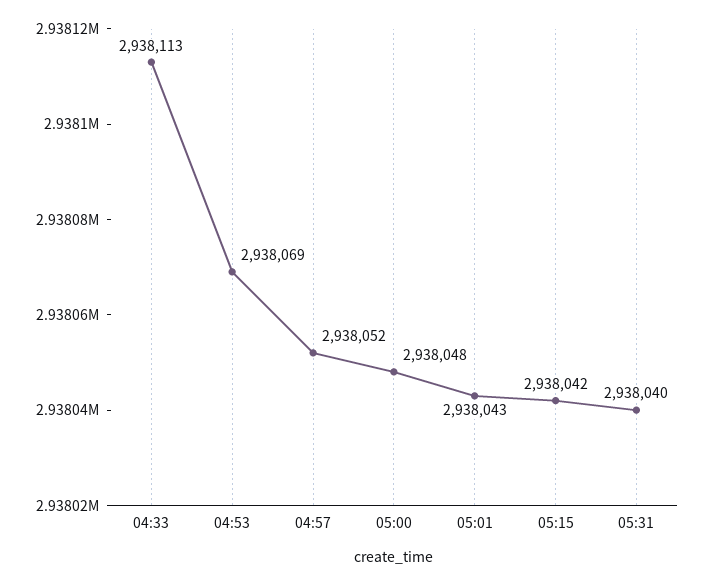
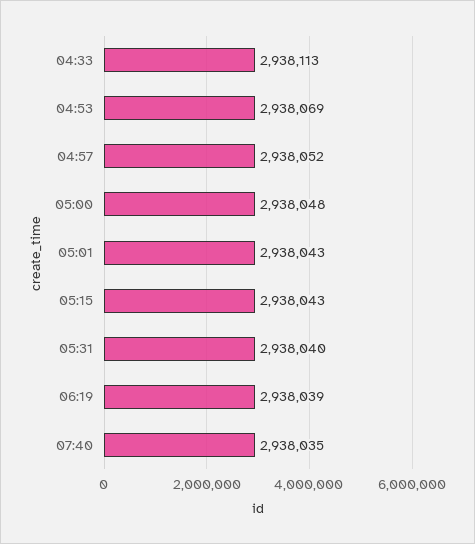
05:15: 2938042 -> 2938043
06:19: none -> 2938039
07:40: none -> 2938035

